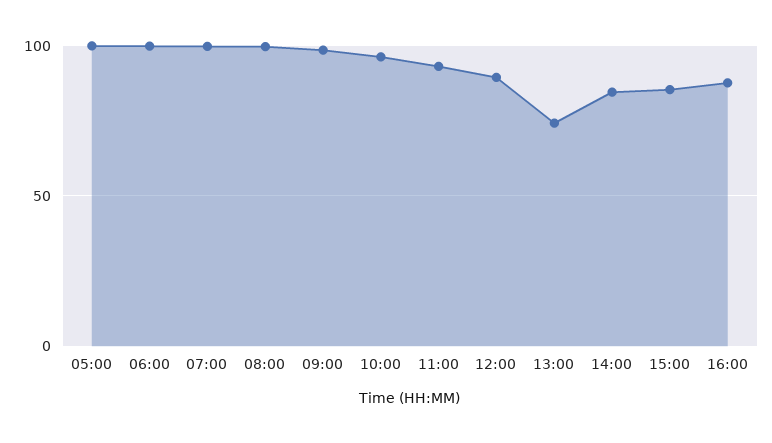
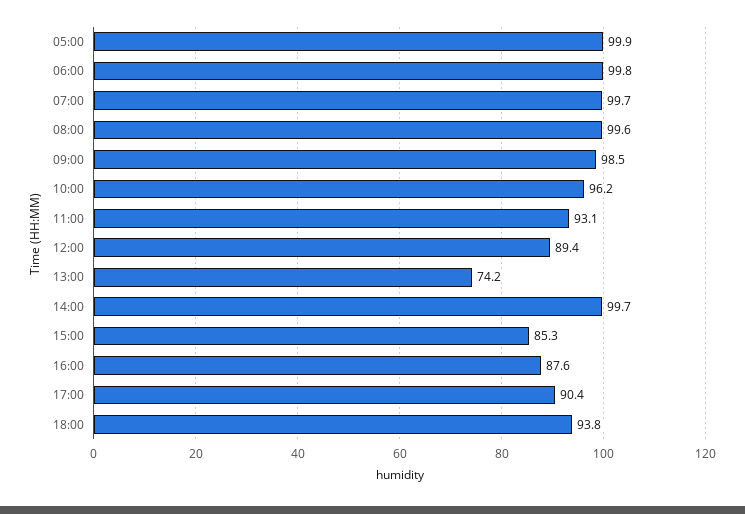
14:00: 85 -> 99.7
17:00: none -> 90.4
18:00: none -> 93.8

